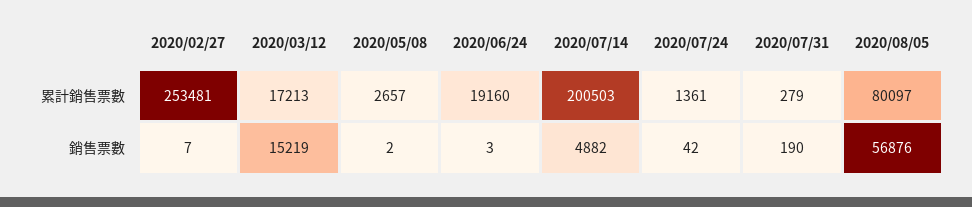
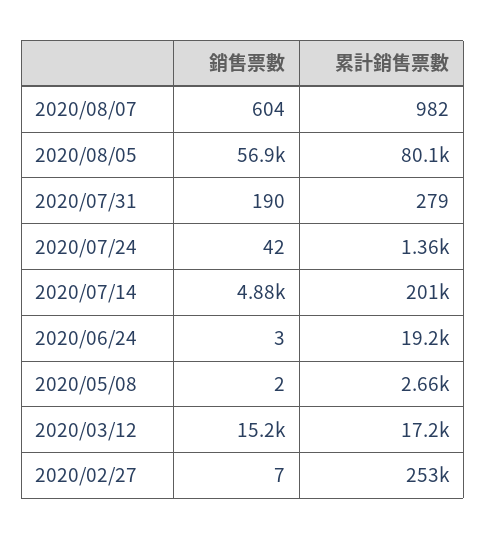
2020/08/07, 銷售票數: none -> 604
2020/08/07, 累計銷售票數: none -> 982

